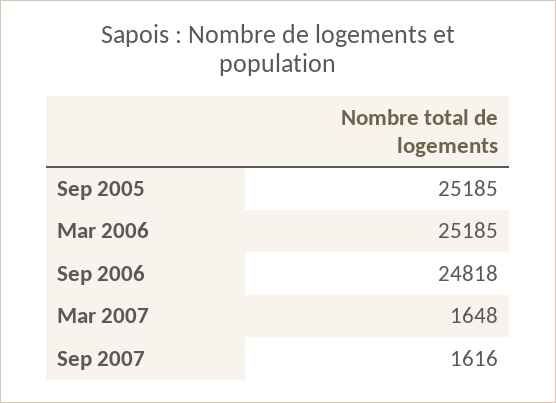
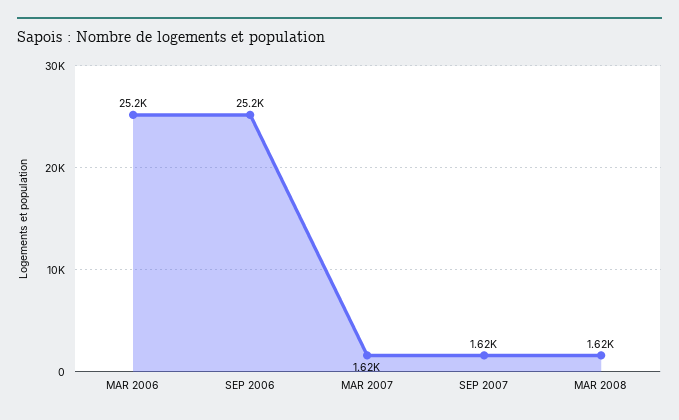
Sep 2005: 25185 -> none
Sep 2006: 24818 -> 25200
Mar 2007: 1648 -> 1620
MAR 2008: none -> 1620

